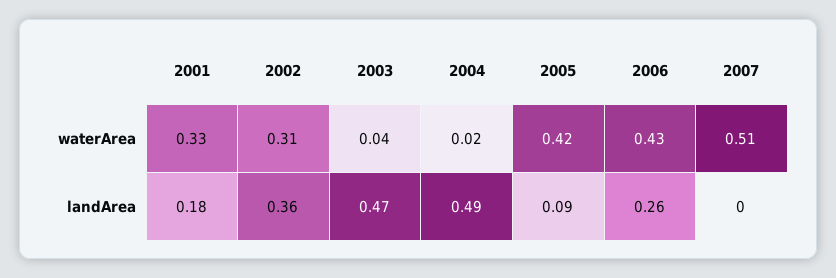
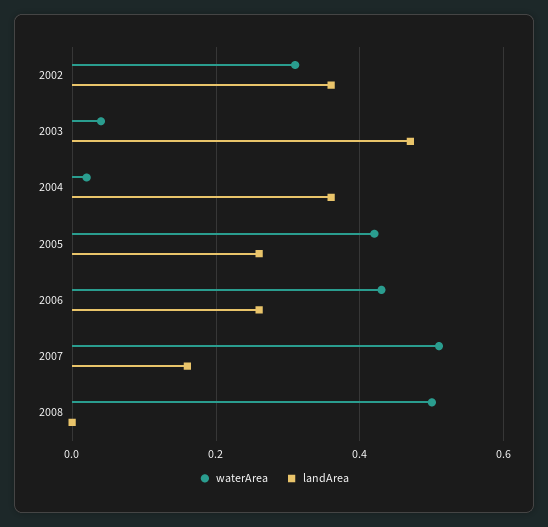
waterArea, 2001: 0.33 -> none
landArea, 2001: 0.18 -> none
landArea, 2004: 0.49 -> 0.35
landArea, 2005: 0.09 -> 0.25
landArea, 2007: 0 -> 0.15
waterArea, 2008: none -> 0.5
landArea, 2008: none -> 0

